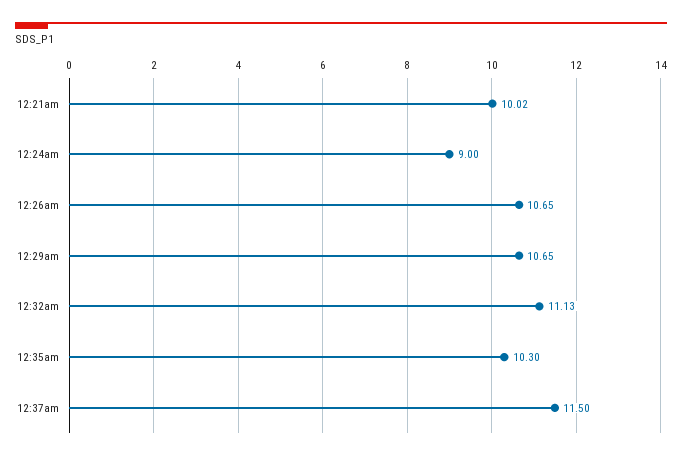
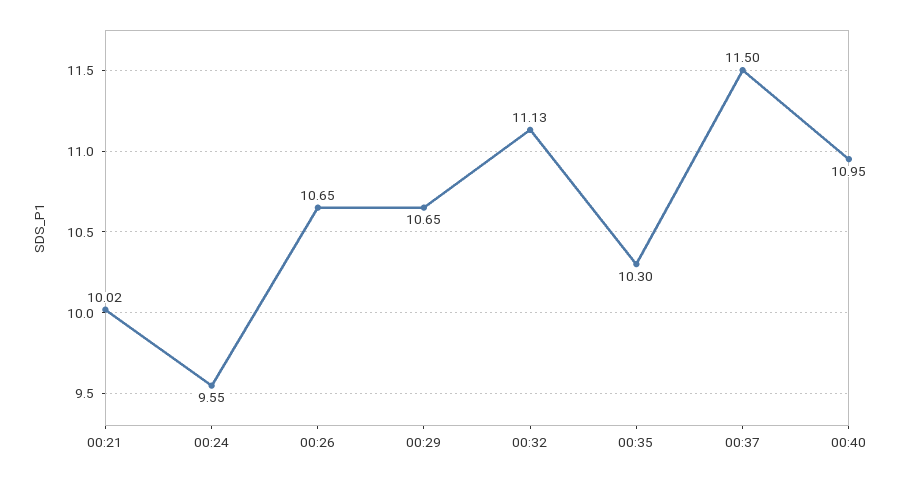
12:24am: 9 -> 9.55
00:40: none -> 10.95

